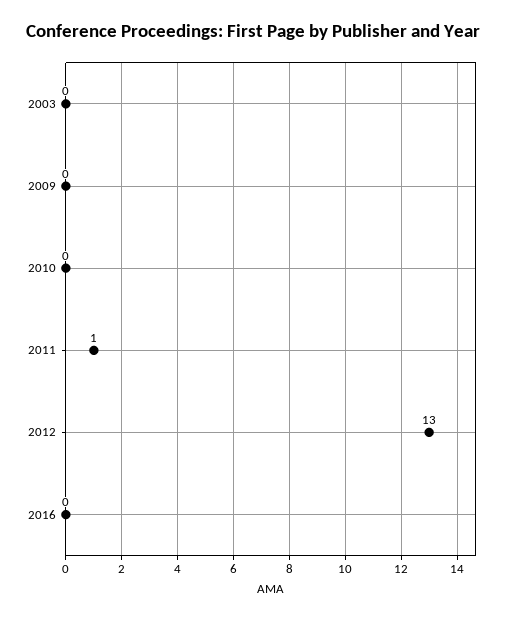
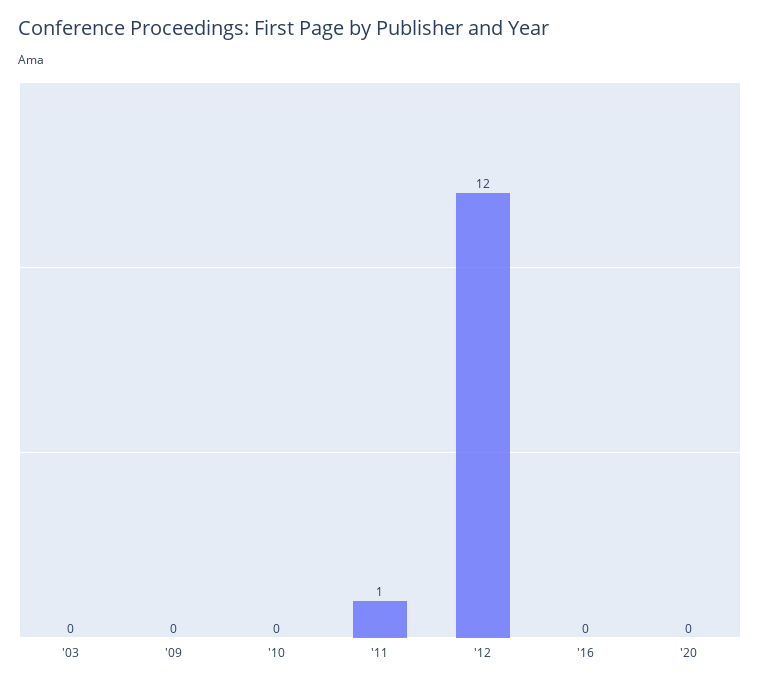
2012: 13 -> 12
'20: none -> 0

